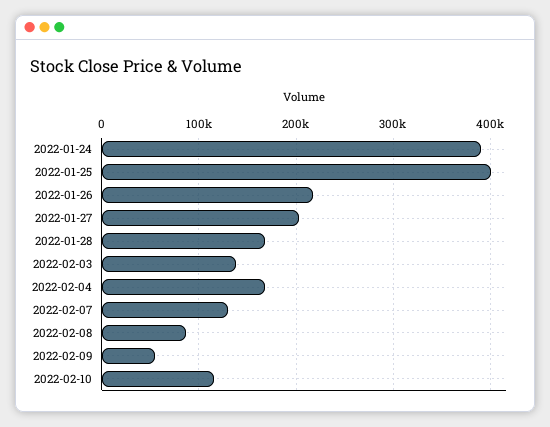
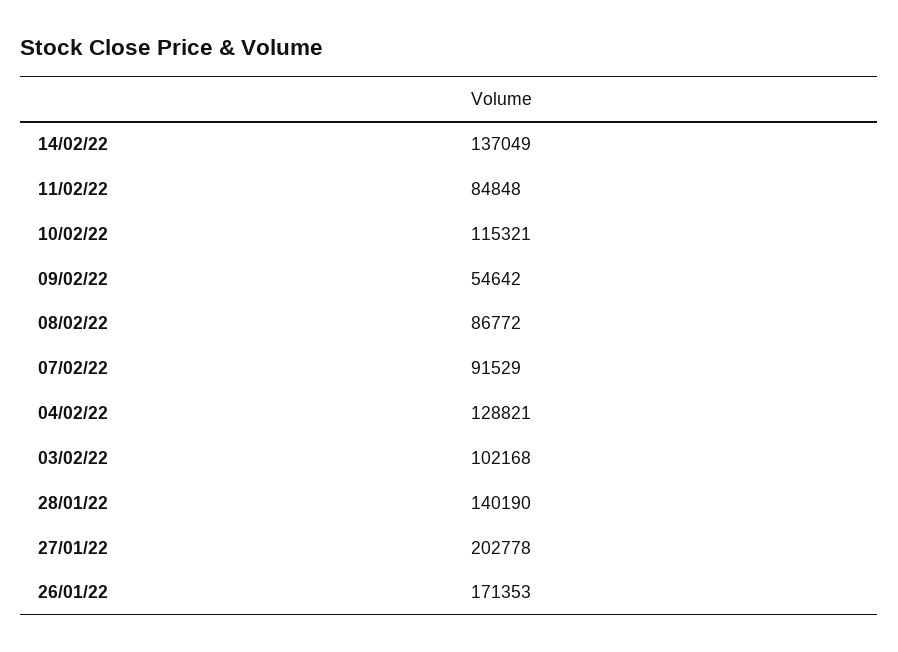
2022-01-24: 390000 -> none
2022-01-25: 400000 -> none
2022-01-26: 220000 -> 171353
2022-01-28: 170000 -> 140190
2022-02-03: 140000 -> 102168
2022-02-04: 170000 -> 128821
2022-02-07: 130000 -> 91529
14/02/22: none -> 137049
11/02/22: none -> 84848

